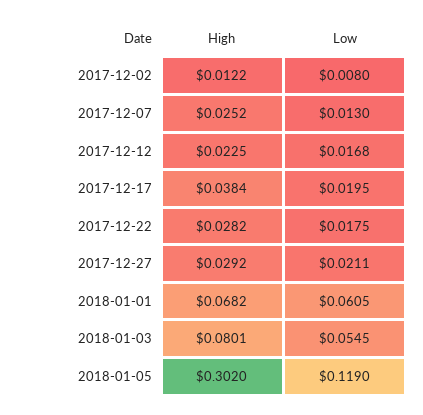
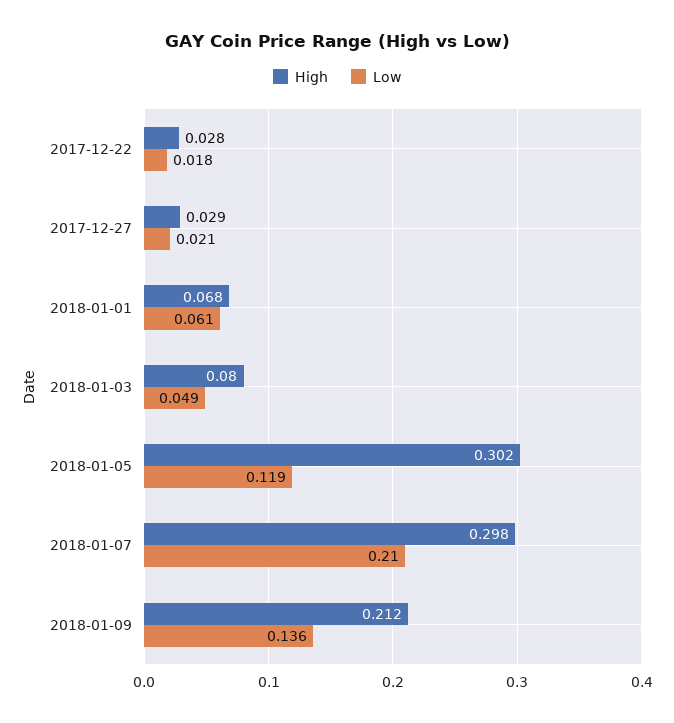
High, 2017-12-02: 0.0122 -> none
Low, 2017-12-02: 0.008 -> none
High, 2017-12-07: 0.0252 -> none
Low, 2017-12-07: 0.013 -> none
High, 2017-12-12: 0.0225 -> none
Low, 2017-12-12: 0.0168 -> none
High, 2017-12-17: 0.0384 -> none
Low, 2017-12-17: 0.0195 -> none
Low, 2018-01-03: 0.0545 -> 0.049
High, 2018-01-07: none -> 0.298
Low, 2018-01-07: none -> 0.21
High, 2018-01-09: none -> 0.212
Low, 2018-01-09: none -> 0.136

